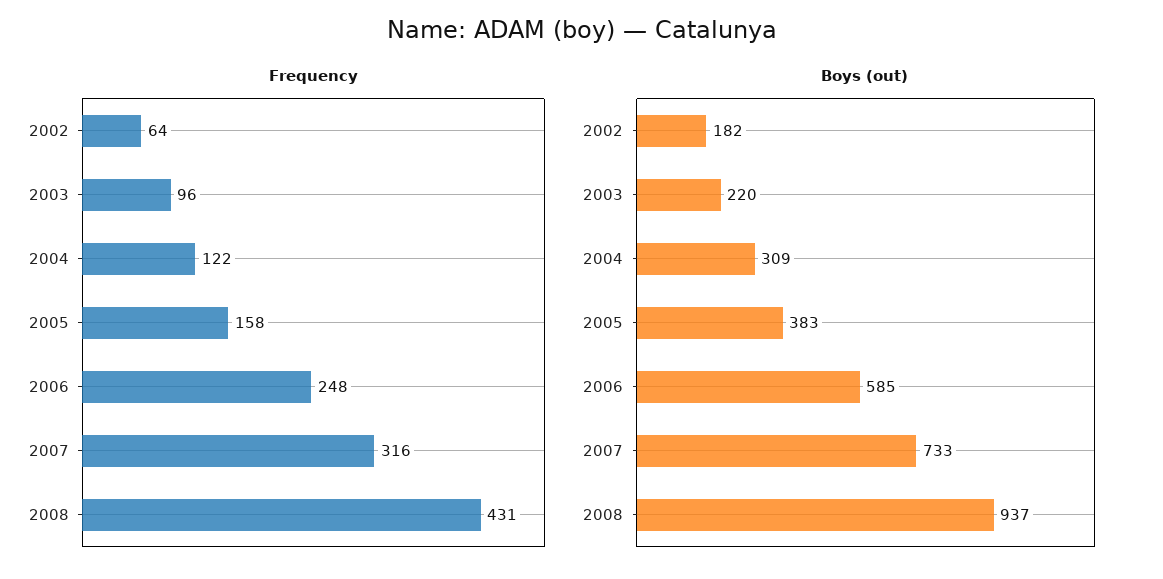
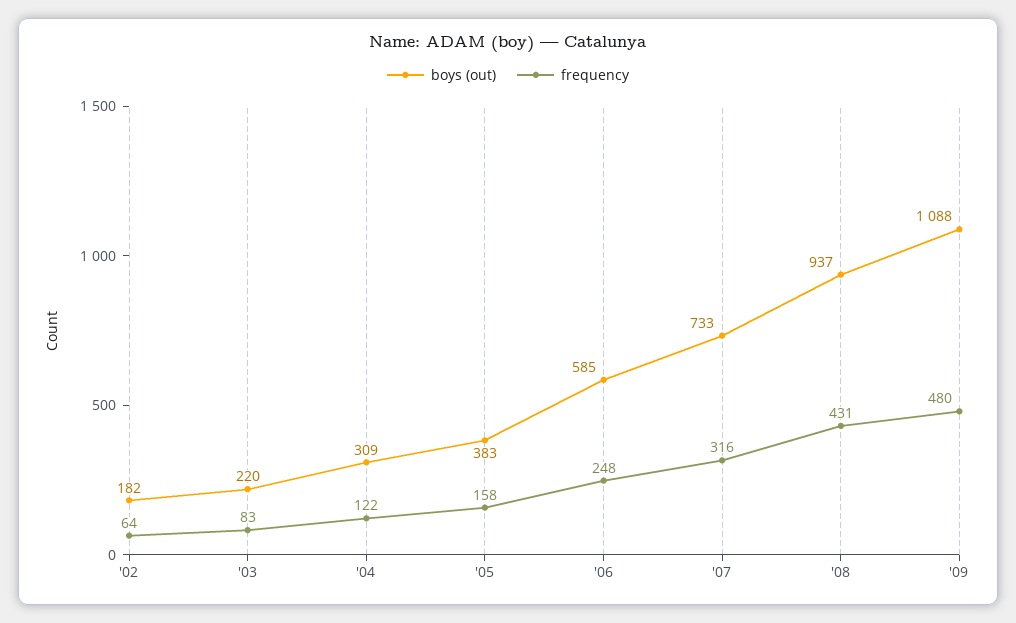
Frequency, 2003: 96 -> 83
Boys (out), '09: none -> 1088
Frequency, '09: none -> 480

